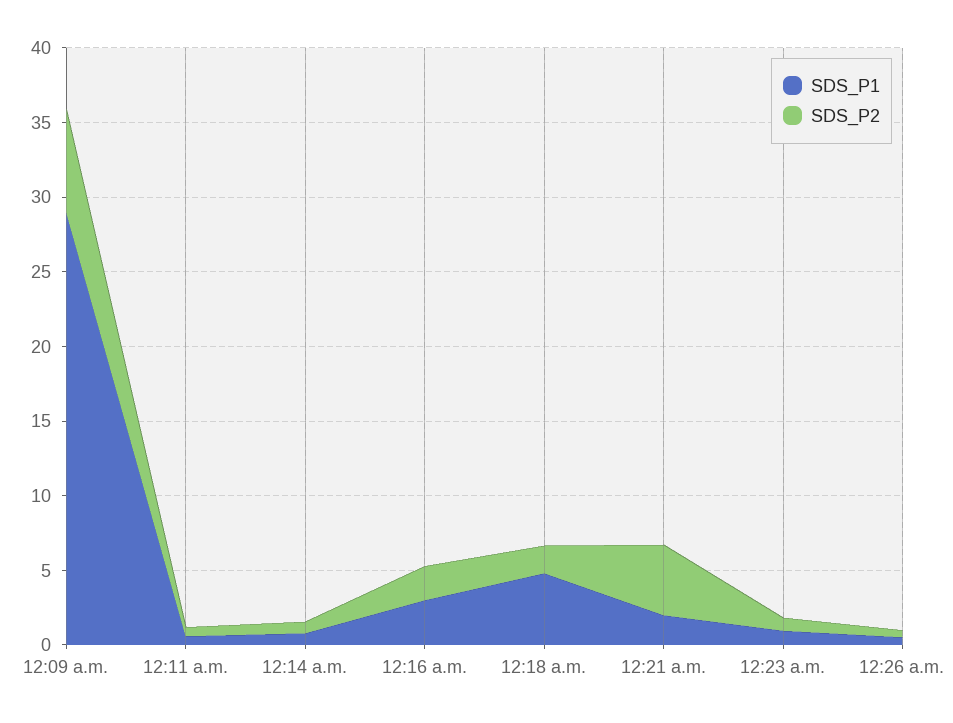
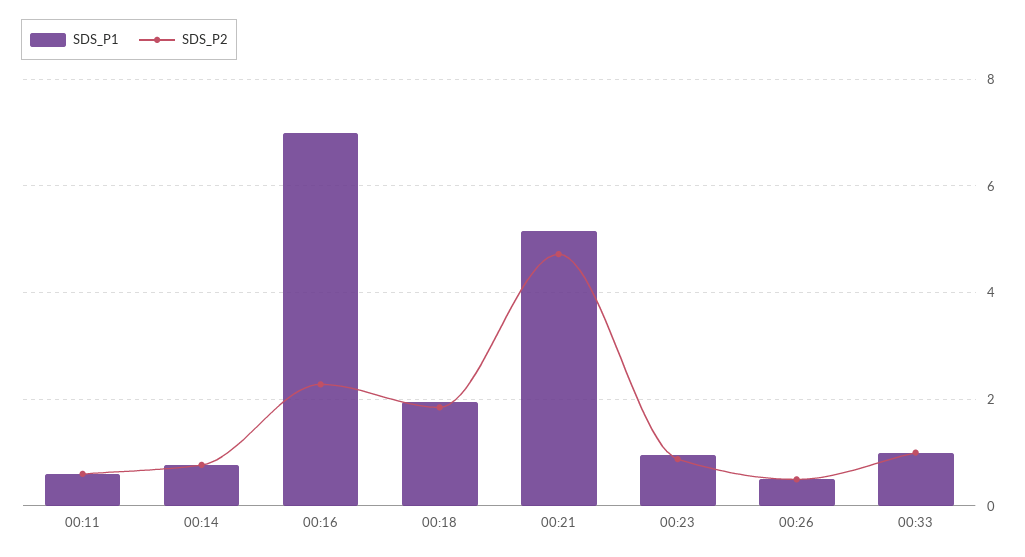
SDS_P1, 12:09 a.m.: 29 -> none
SDS_P2, 12:09 a.m.: 7 -> none
SDS_P1, 12:16 a.m.: 3 -> 7
SDS_P1, 12:18 a.m.: 5 -> 2
SDS_P1, 12:21 a.m.: 2 -> 5.2
SDS_P1, 00:33: none -> 1
SDS_P2, 00:33: none -> 1

